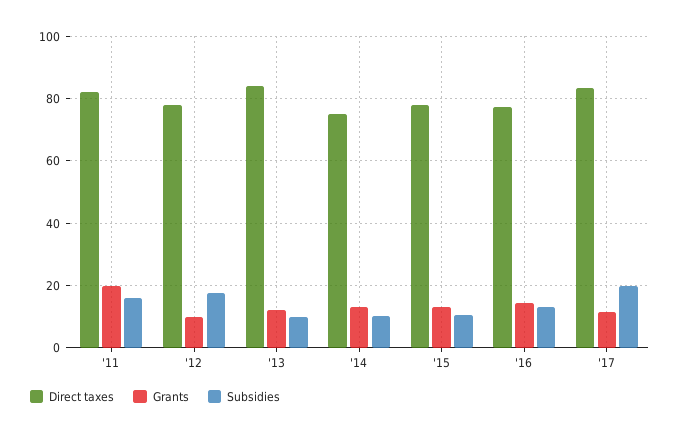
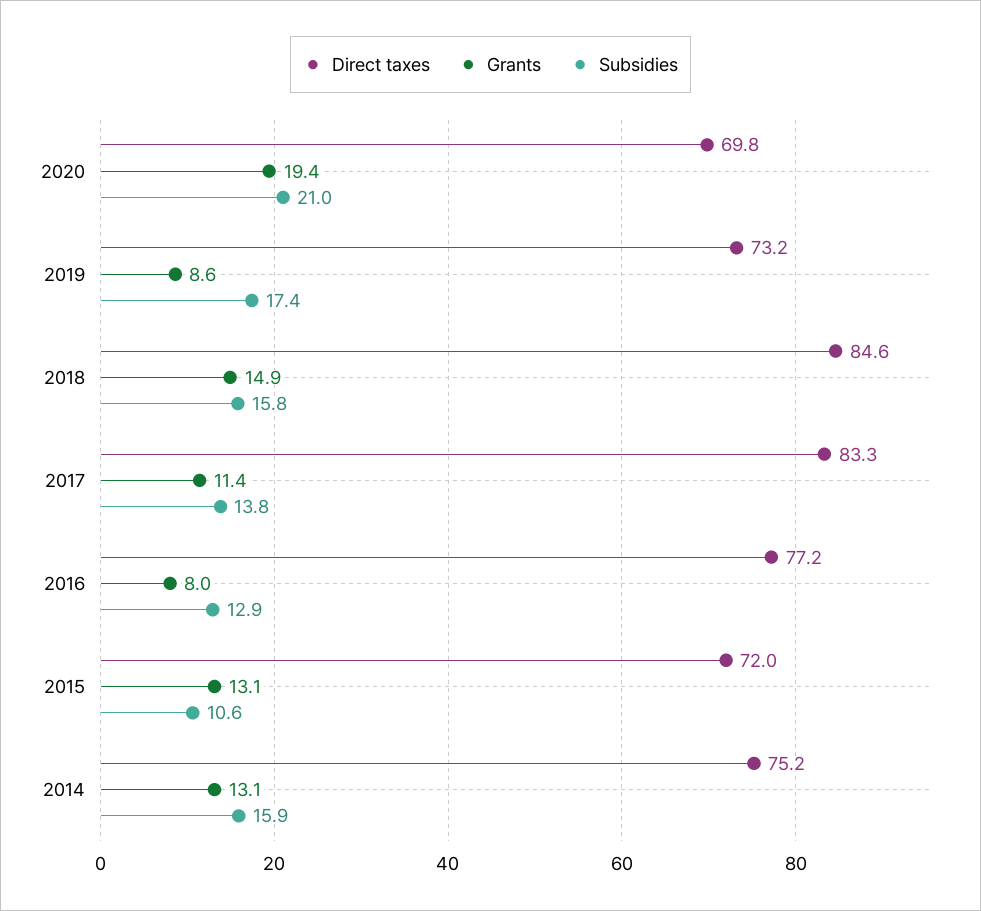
Direct taxes, '11: 82 -> none
Grants, '11: 20 -> none
Subsidies, '11: 16 -> none
Direct taxes, '12: 78 -> none
Grants, '12: 10 -> none
Subsidies, '12: 18 -> none
Direct taxes, '13: 84 -> none
Grants, '13: 12 -> none
Subsidies, '13: 10 -> none
Subsidies, '14: 10 -> 15.9
Direct taxes, '15: 78 -> 72
Grants, '16: 14 -> 8
Subsidies, '17: 20 -> 13.8
Direct taxes, 2020: none -> 69.8
Grants, 2020: none -> 19.4
Subsidies, 2020: none -> 21
Direct taxes, 2019: none -> 73.2
Grants, 2019: none -> 8.6
Subsidies, 2019: none -> 17.4
Direct taxes, 2018: none -> 84.6
Grants, 2018: none -> 14.9
Subsidies, 2018: none -> 15.8

